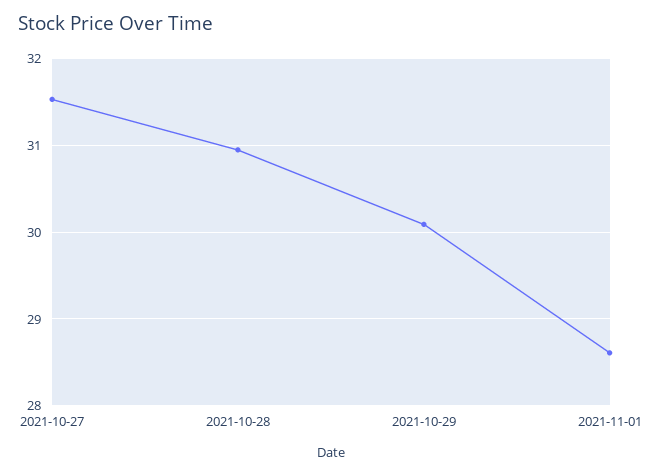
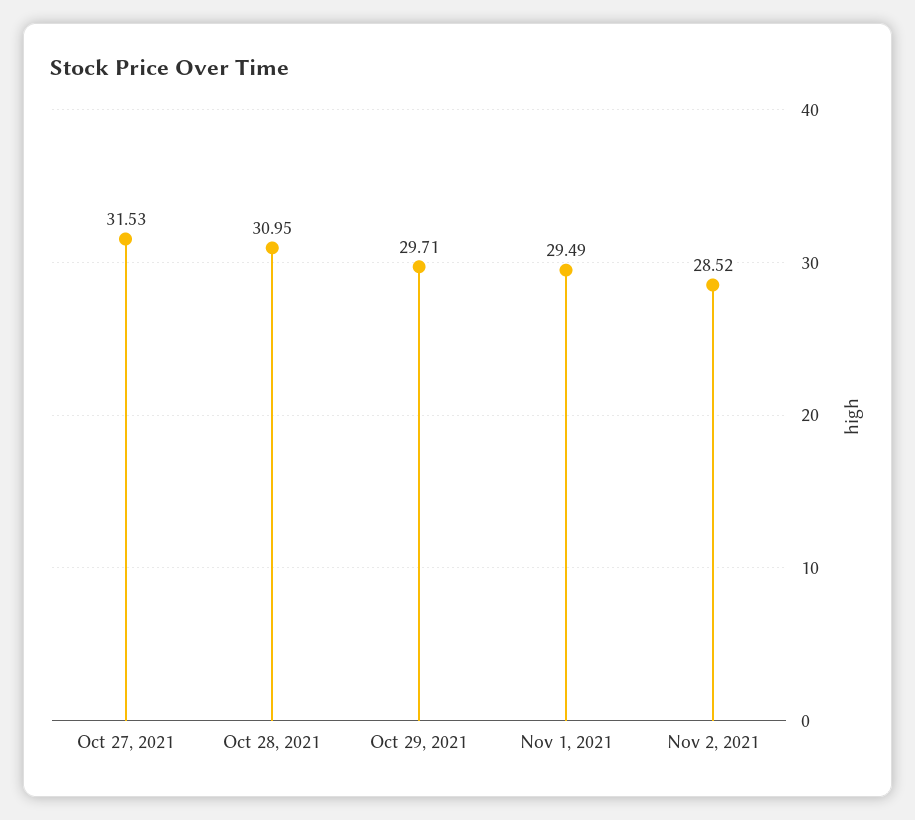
2021-10-29: 30.1 -> 29.71
2021-11-01: 28.6 -> 29.49
Nov 2, 2021: none -> 28.52

